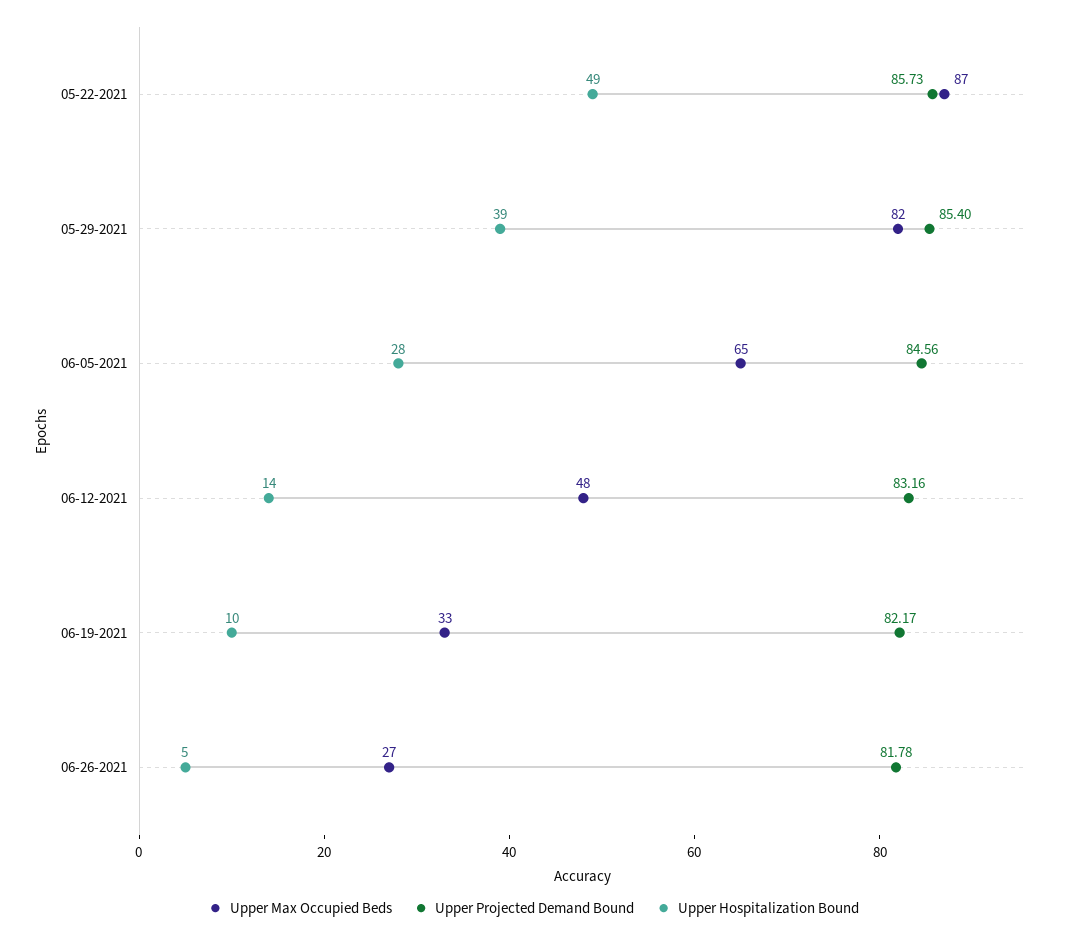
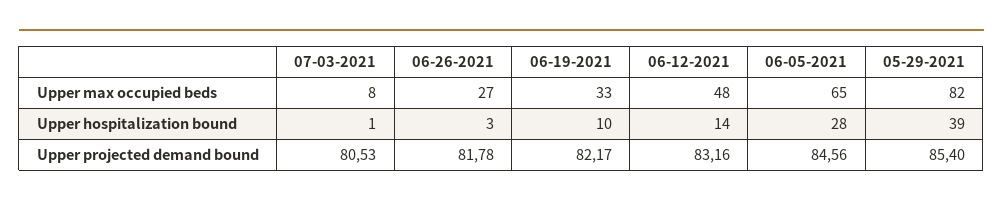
Upper Max Occupied Beds, 05-22-2021: 87 -> none
Upper Projected Demand Bound, 05-22-2021: 85.73 -> none
Upper Hospitalization Bound, 05-22-2021: 49 -> none
Upper Hospitalization Bound, 06-26-2021: 5 -> 3
Upper Max Occupied Beds, 07-03-2021: none -> 8
Upper Hospitalization Bound, 07-03-2021: none -> 1
Upper Projected Demand Bound, 07-03-2021: none -> 80.53

